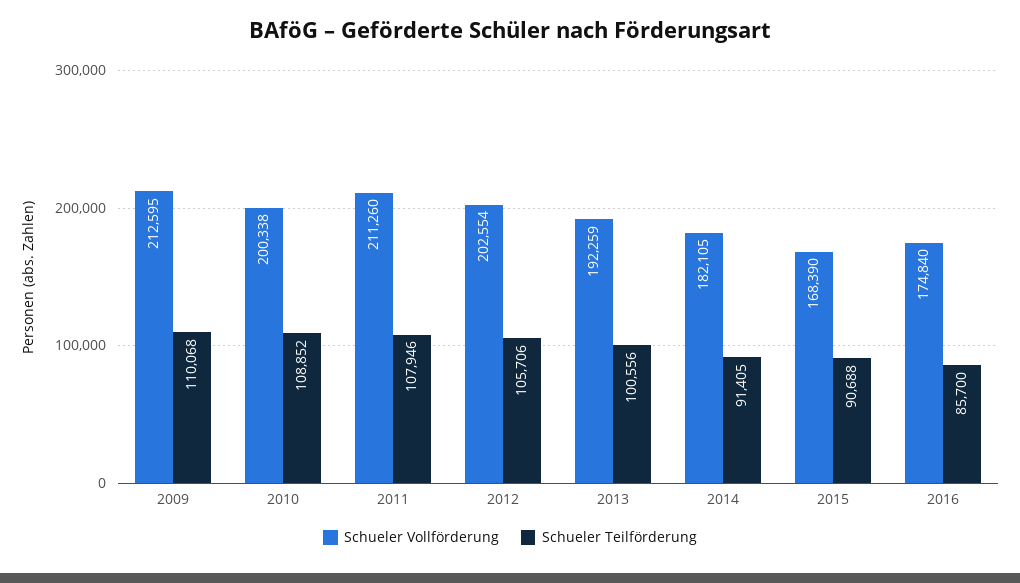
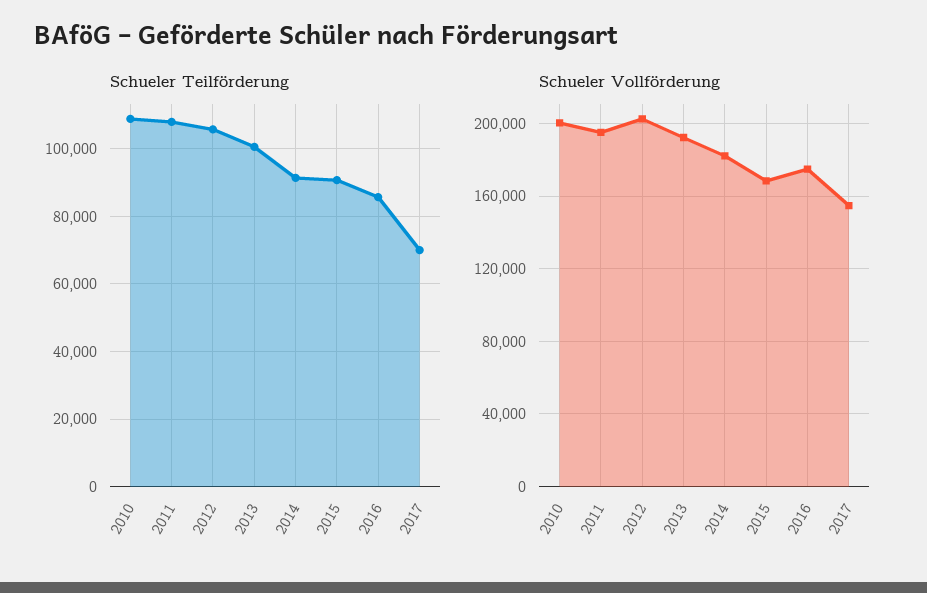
Schueler Vollförderung, 2009: 212595 -> none
Schueler Teilförderung, 2009: 110068 -> none
Schueler Vollförderung, 2011: 211260 -> 195000
Schueler Teilförderung, 2017: none -> 70000
Schueler Vollförderung, 2017: none -> 155000

